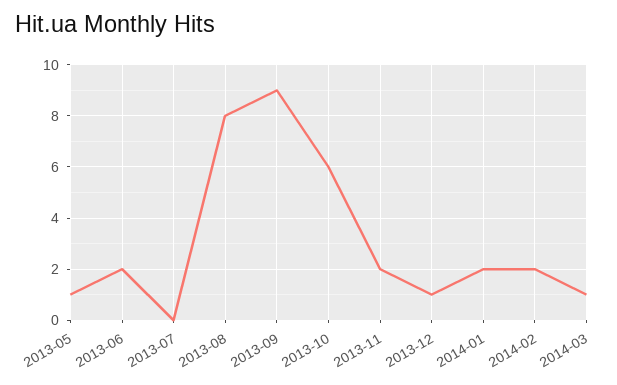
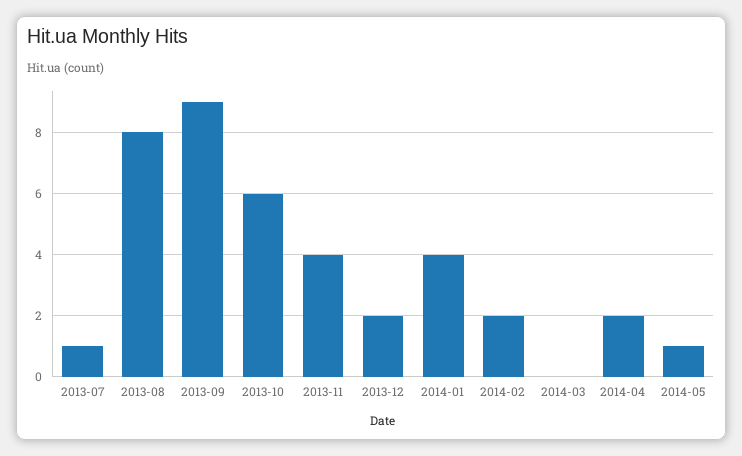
2013-05: 1 -> none
2013-06: 2 -> none
2013-07: 0 -> 1
2013-11: 2 -> 4
2013-12: 1 -> 2
2014-01: 2 -> 4
2014-03: 1 -> 0
2014-04: none -> 2
2014-05: none -> 1

